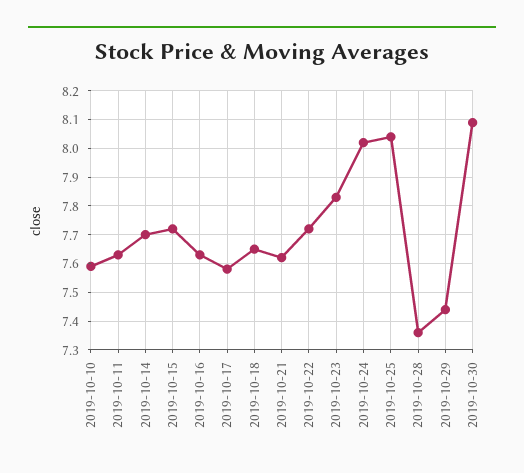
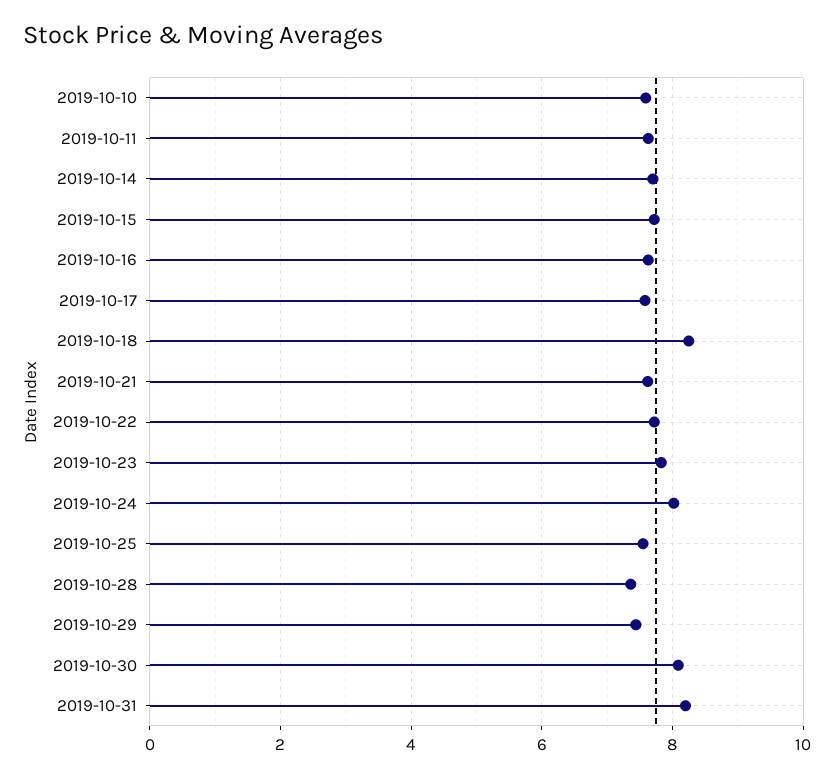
2019-10-18: 7.65 -> 8.2
2019-10-25: 8.05 -> 7.6
2019-10-31: none -> 8.2

